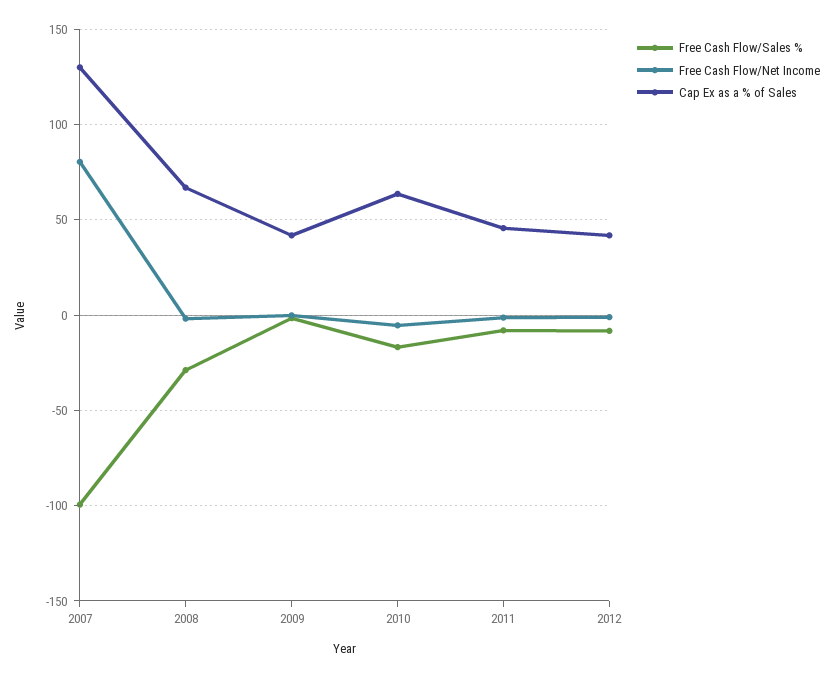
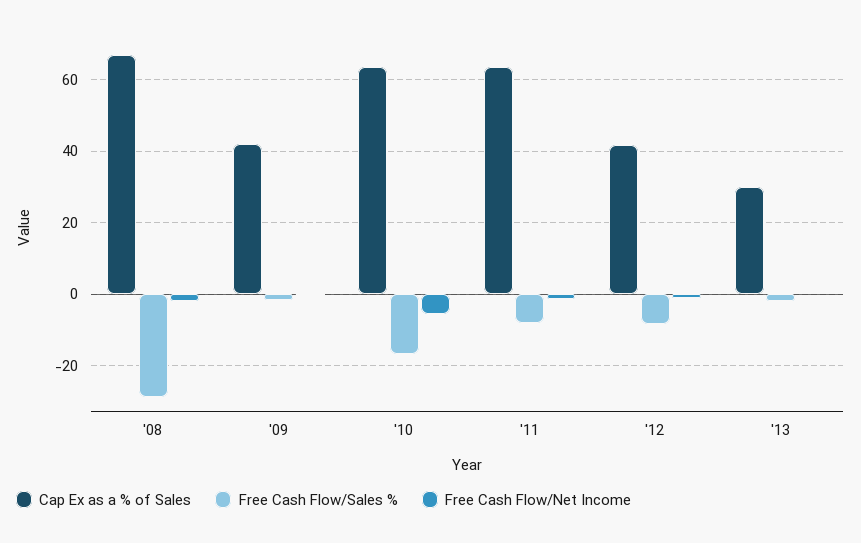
Free Cash Flow/Sales %, 2007: -100 -> none
Free Cash Flow/Net Income, 2007: 80 -> none
Cap Ex as a % of Sales, 2007: 130 -> none
Cap Ex as a % of Sales, 2011: 45 -> 64
Cap Ex as a % of Sales, '13: none -> 30
Free Cash Flow/Sales %, '13: none -> -2
Free Cash Flow/Net Income, '13: none -> 0

